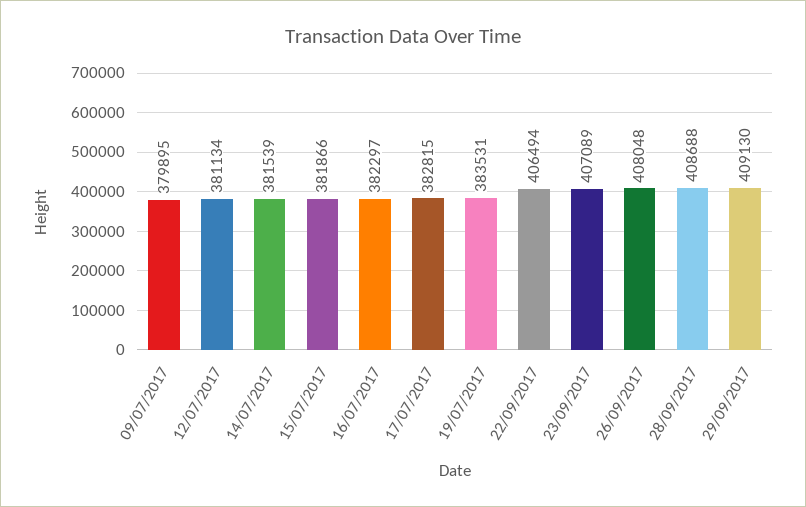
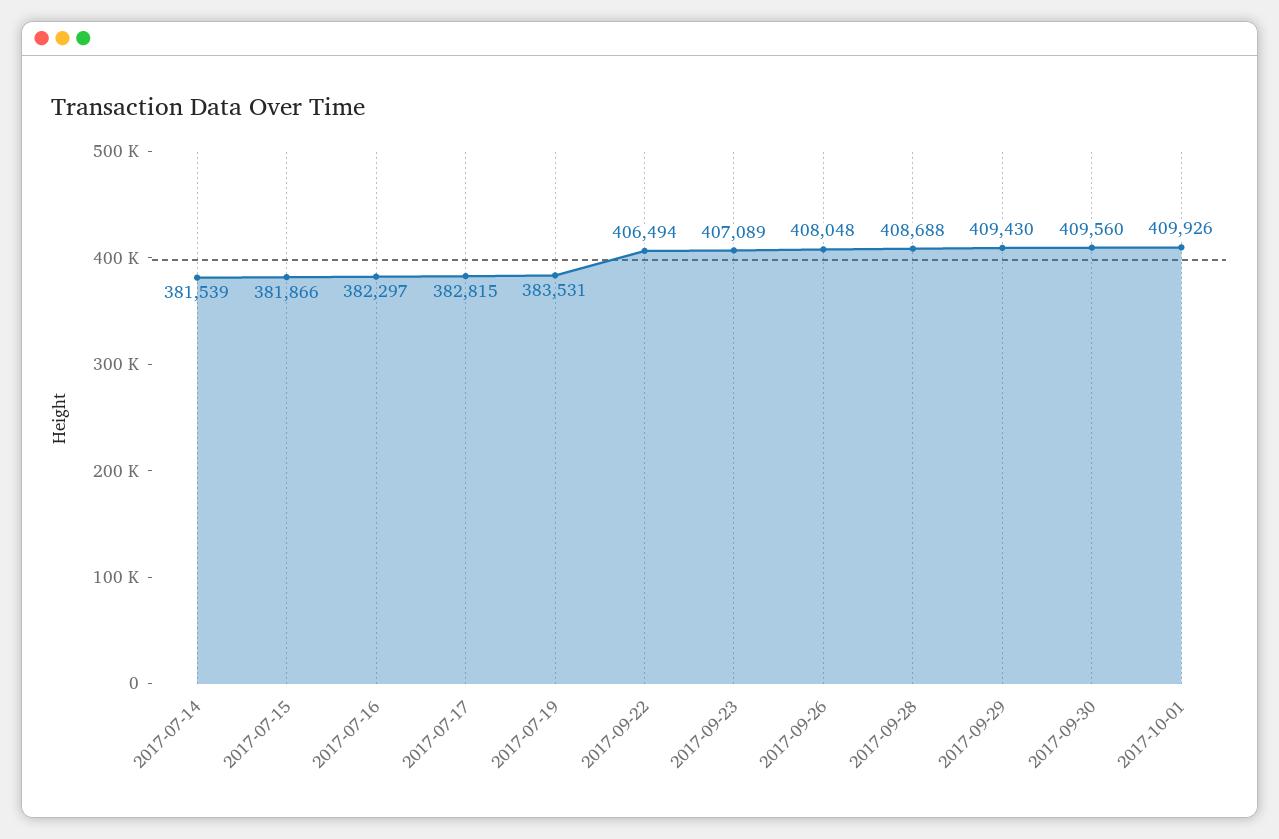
09/07/2017: 379895 -> none
12/07/2017: 381134 -> none
29/09/2017: 409130 -> 409430
2017-09-30: none -> 409560
2017-10-01: none -> 409926

